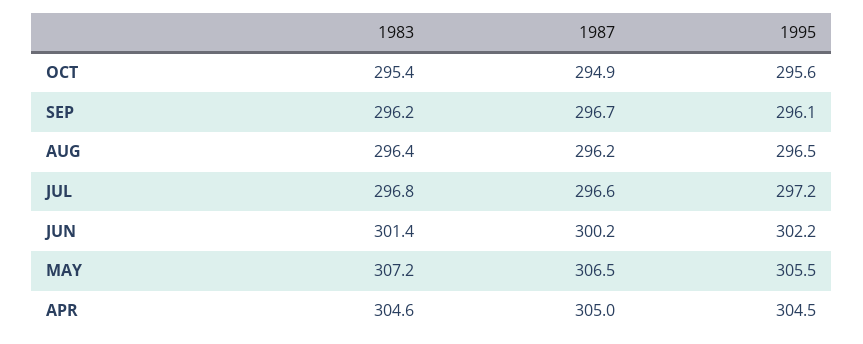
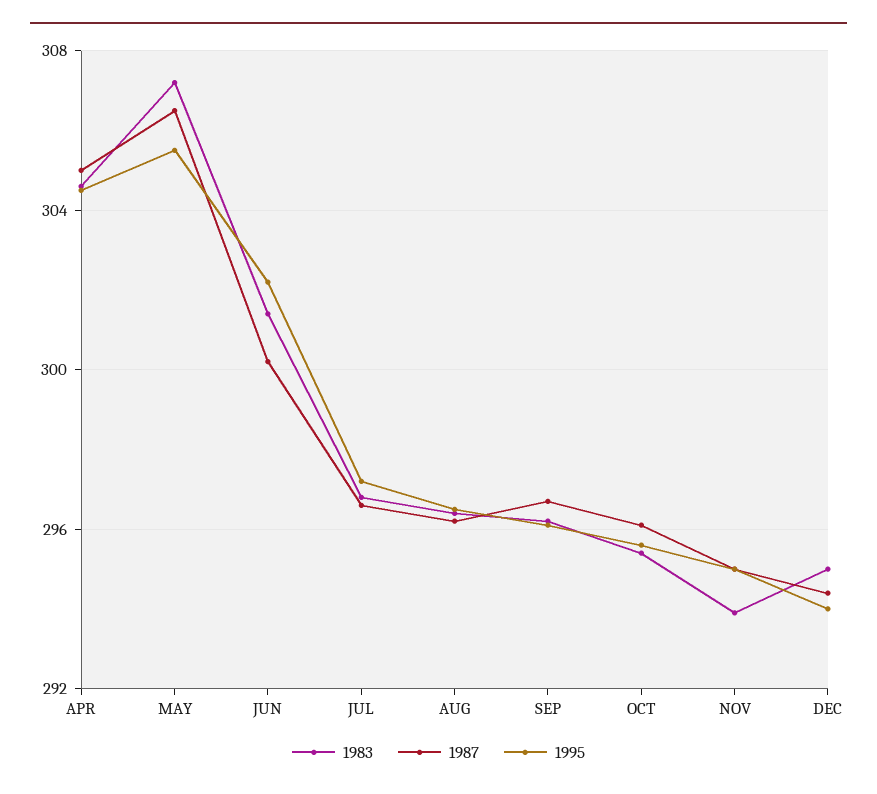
1987, OCT: 294.9 -> 296
1983, NOV: none -> 294
1987, NOV: none -> 295
1995, NOV: none -> 295
1983, DEC: none -> 295
1987, DEC: none -> 294.5
1995, DEC: none -> 294

